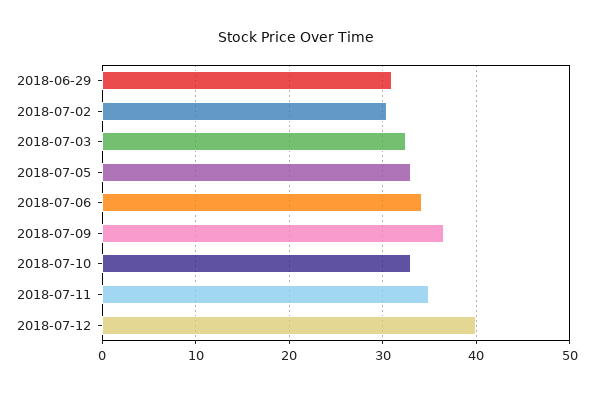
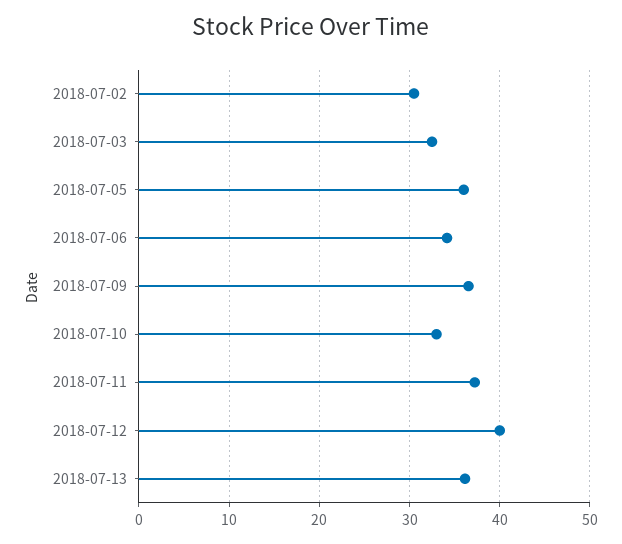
2018-06-29: 31 -> none
2018-07-05: 33 -> 36
2018-07-11: 35 -> 37
2018-07-13: none -> 36

